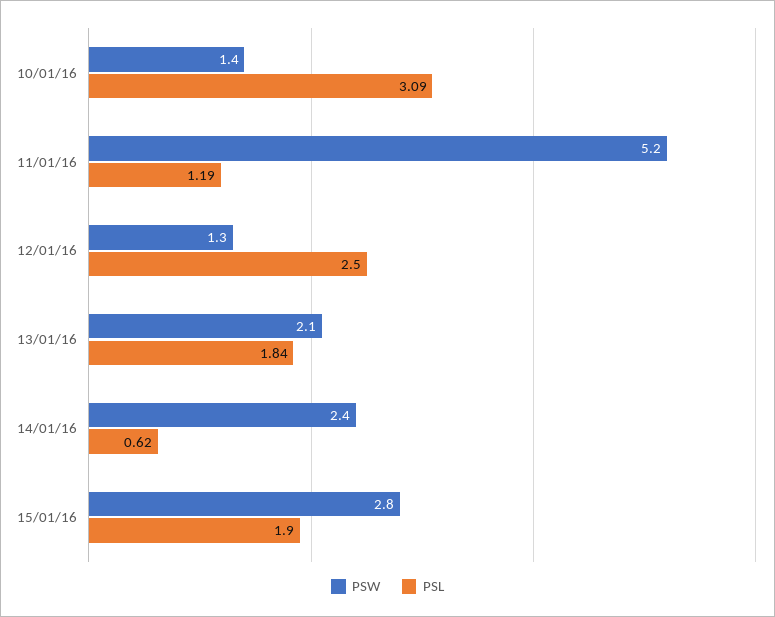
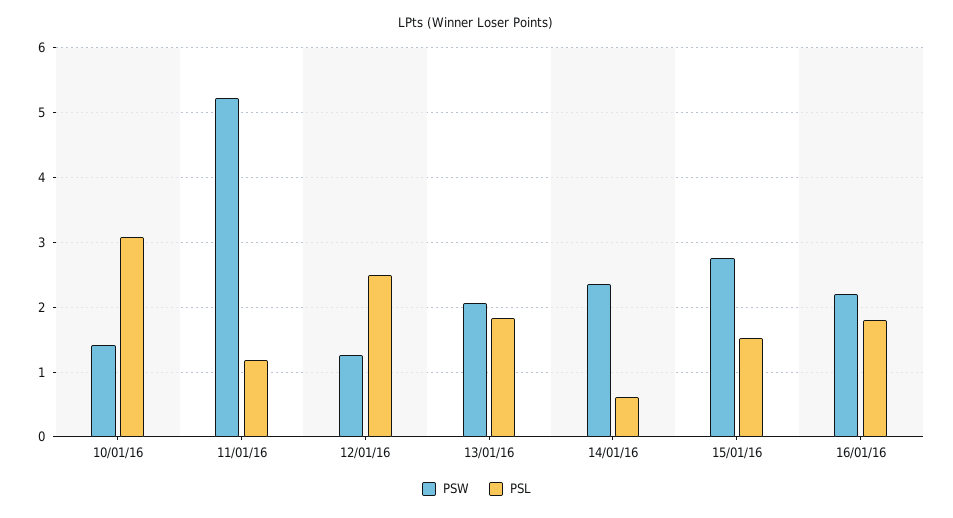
PSL, 15/01/16: 1.9 -> 1.5
PSW, 16/01/16: none -> 2.2
PSL, 16/01/16: none -> 1.8

